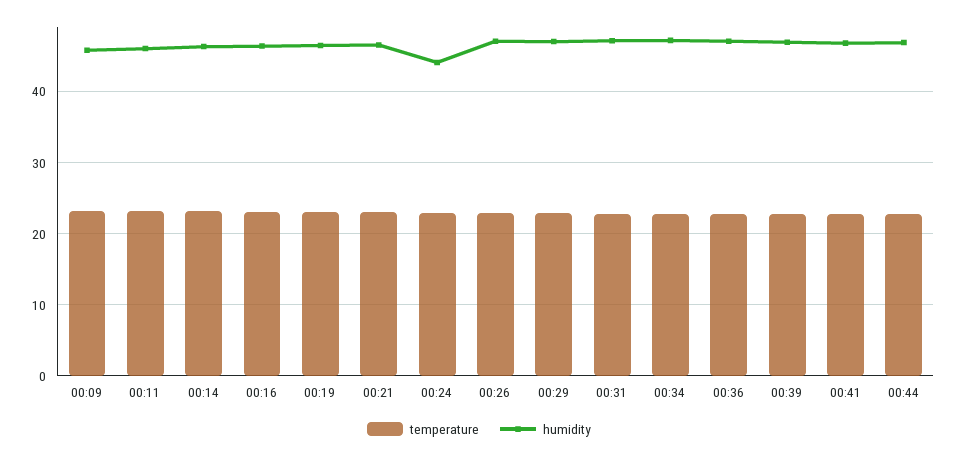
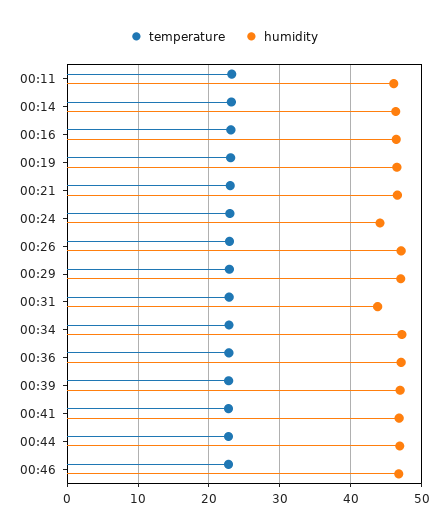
temperature, 00:09: 23 -> none
humidity, 00:09: 46 -> none
humidity, 00:31: 47 -> 44
temperature, 00:46: none -> 23
humidity, 00:46: none -> 47

